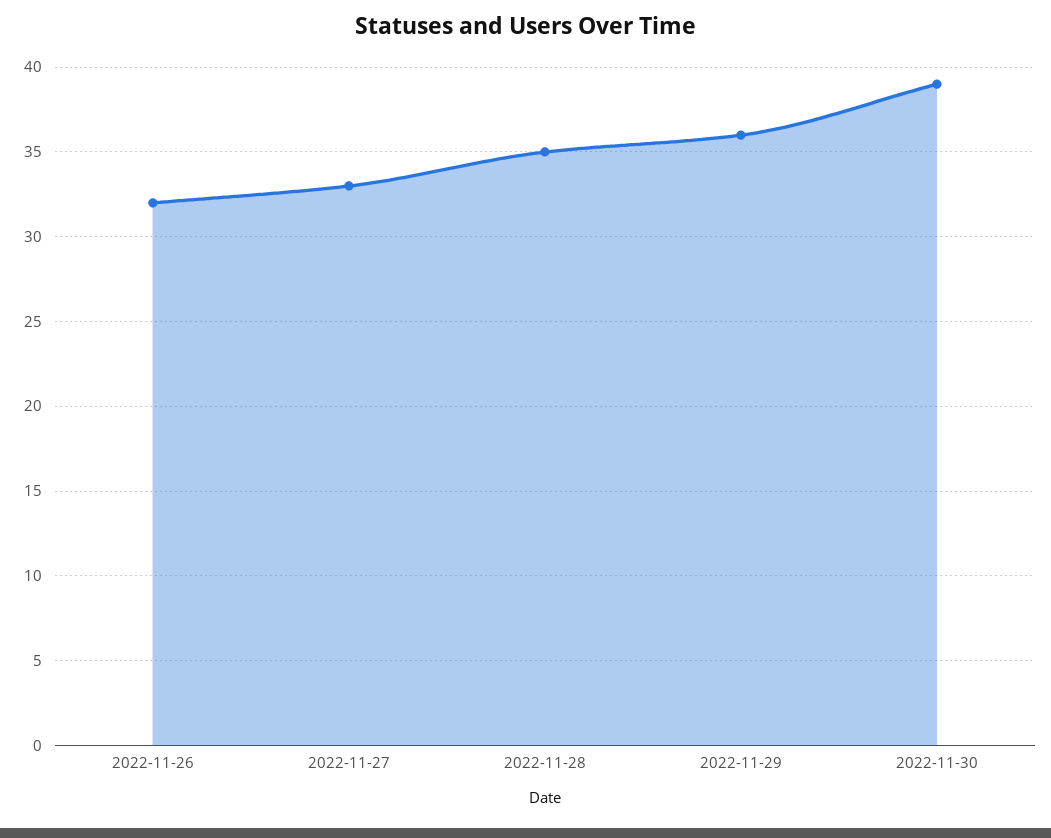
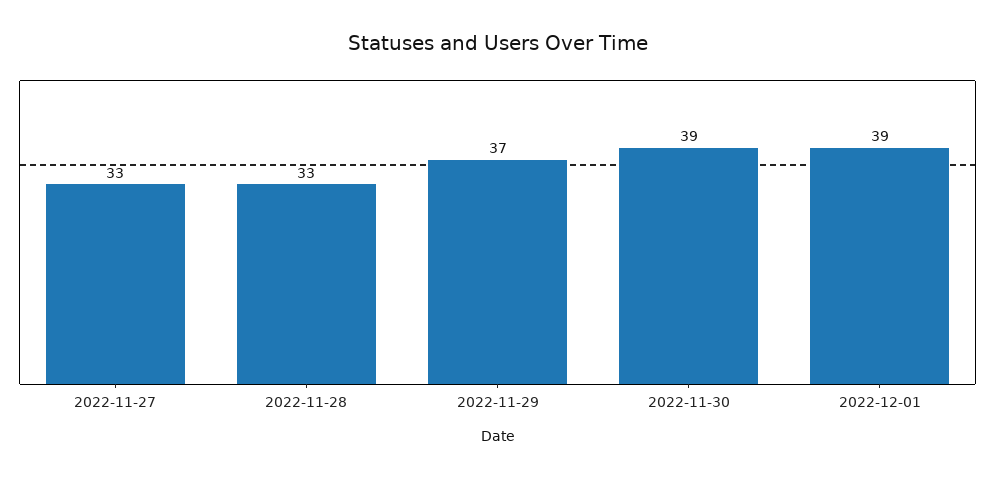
2022-11-26: 32 -> none
2022-11-28: 35 -> 33
2022-11-29: 36 -> 37
2022-12-01: none -> 39

